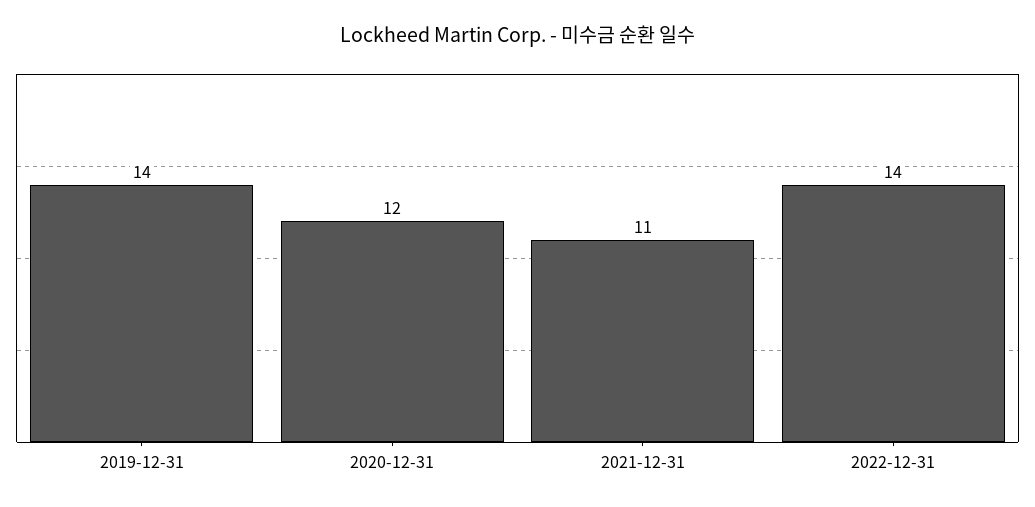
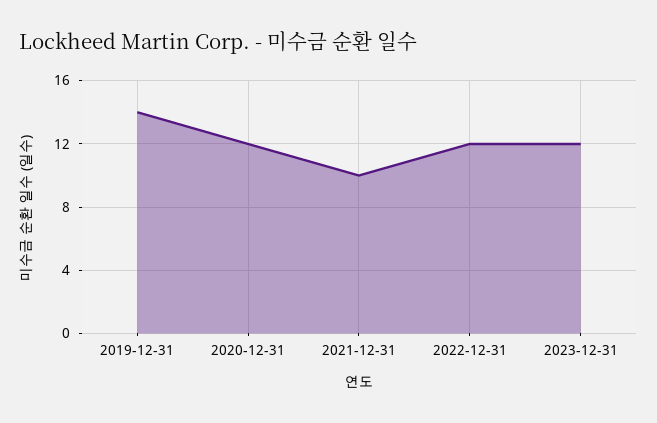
2021-12-31: 11 -> 10
2022-12-31: 14 -> 12
2023-12-31: none -> 12

